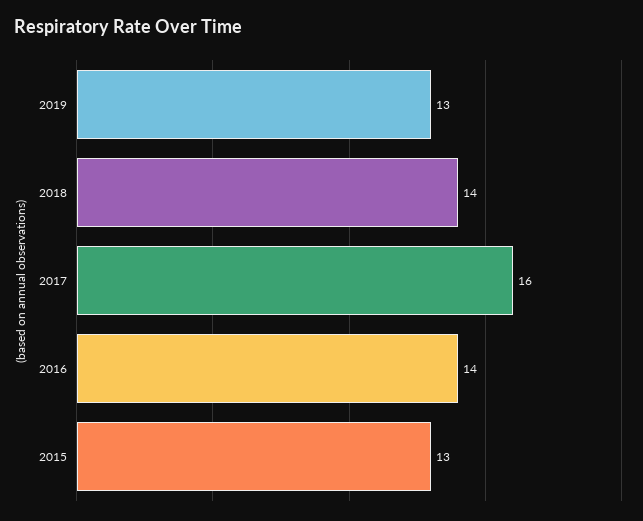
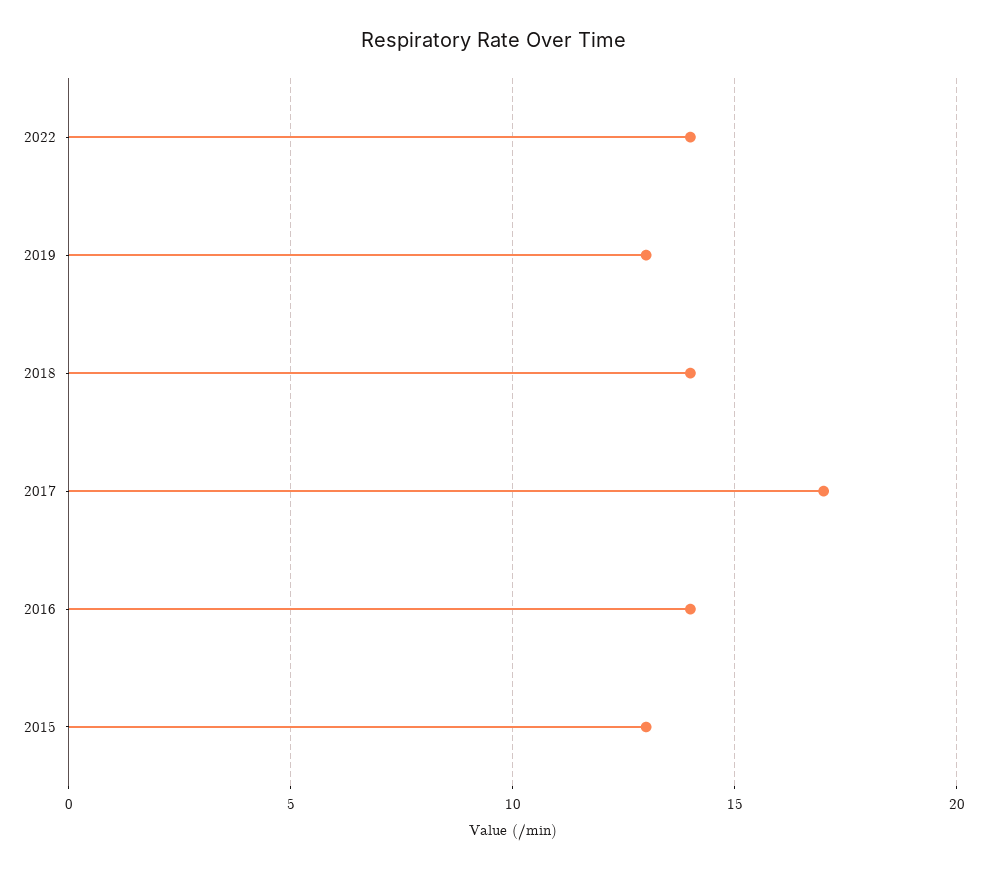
2017: 16 -> 17
2022: none -> 14

